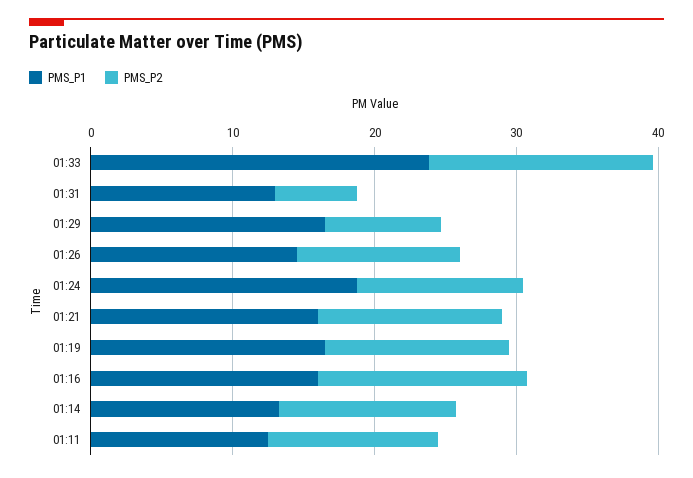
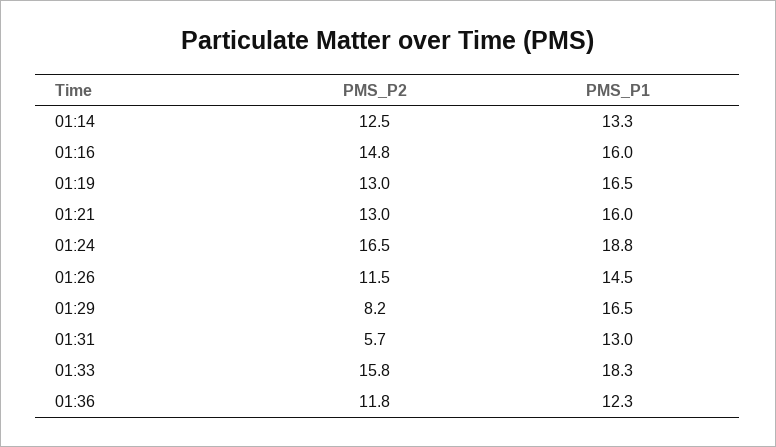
PMS_P1, 01:33: 24 -> 18.3
PMS_P2, 01:24: 12 -> 16.5
PMS_P1, 01:11: 12 -> none
PMS_P2, 01:11: 12 -> none
PMS_P2, 01:36: none -> 11.8
PMS_P1, 01:36: none -> 12.3

